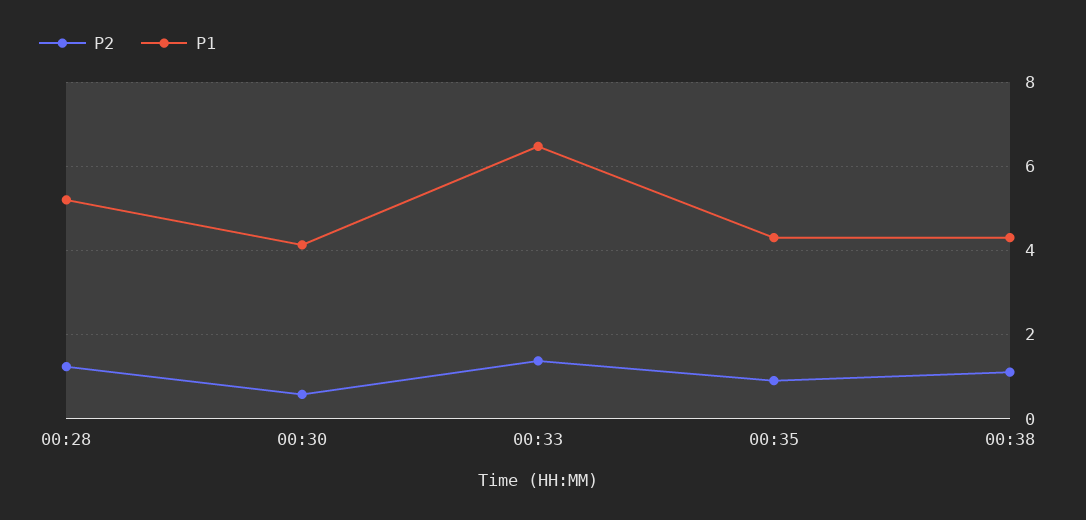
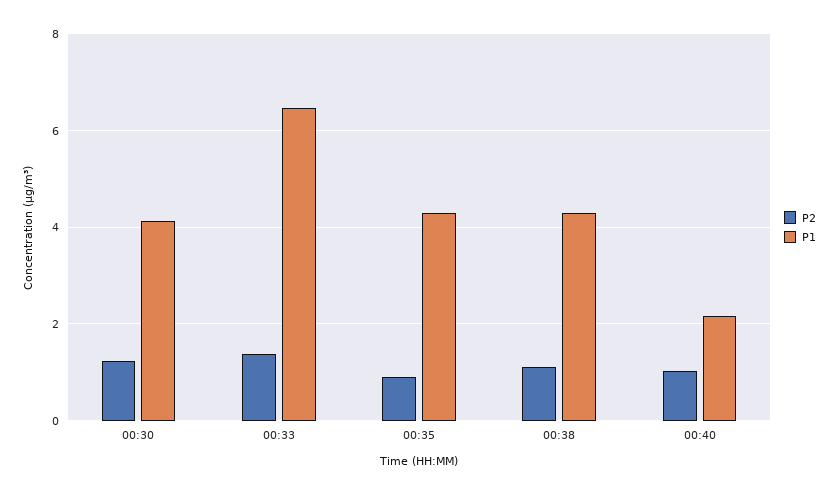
P2, 00:28: 1.2 -> none
P1, 00:28: 5.2 -> none
P2, 00:30: 0.6 -> 1.2
P2, 00:40: none -> 1
P1, 00:40: none -> 2.2

